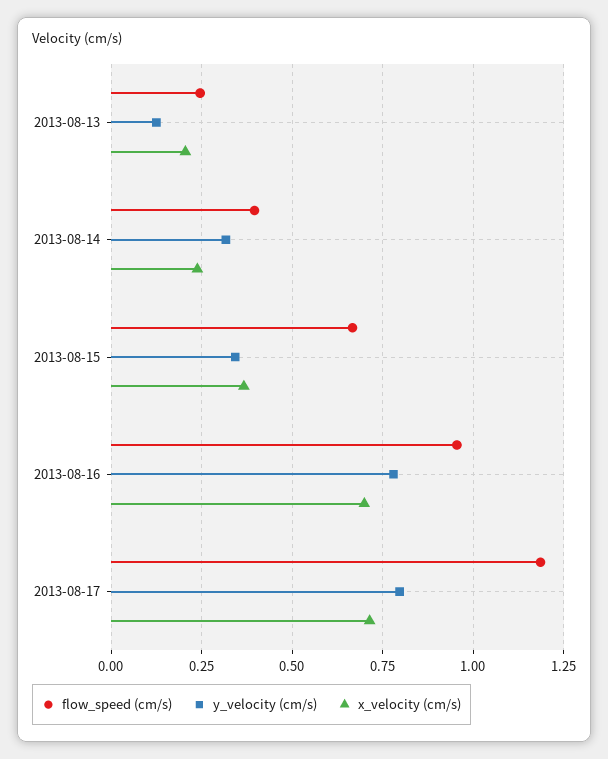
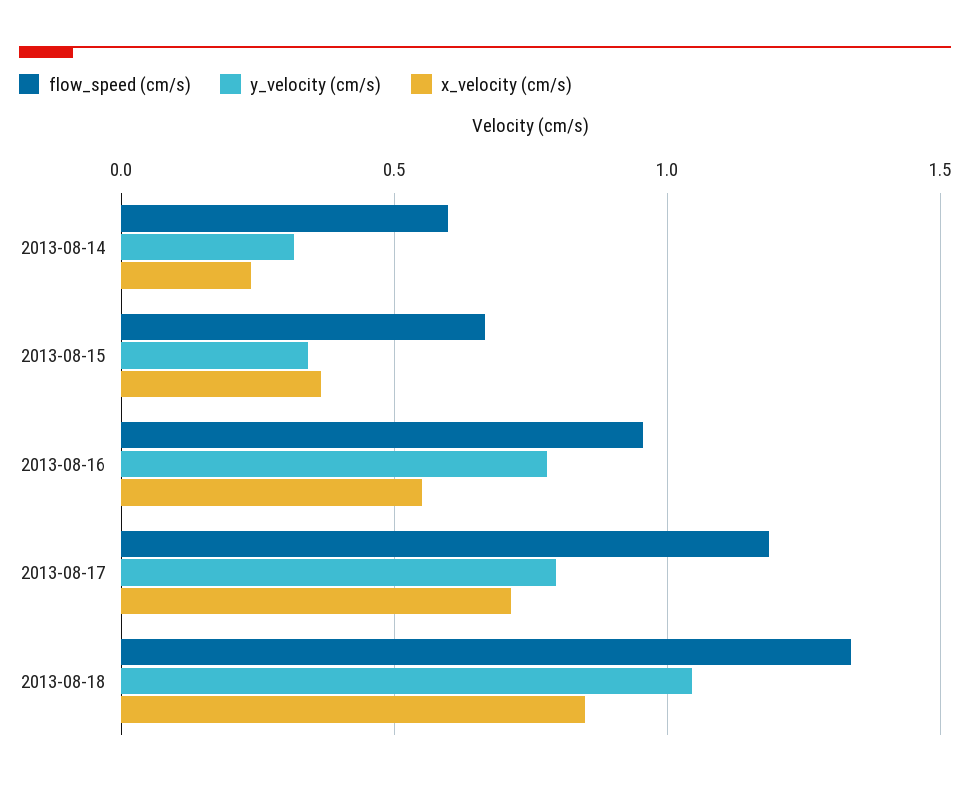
flow_speed (cm/s), 2013-08-13: 0.25 -> none
y_velocity (cm/s), 2013-08-13: 0.125 -> none
x_velocity (cm/s), 2013-08-13: 0.2 -> none
flow_speed (cm/s), 2013-08-14: 0.4 -> 0.6
x_velocity (cm/s), 2013-08-16: 0.7 -> 0.55
flow_speed (cm/s), 2013-08-18: none -> 1.35
y_velocity (cm/s), 2013-08-18: none -> 1.05
x_velocity (cm/s), 2013-08-18: none -> 0.85

